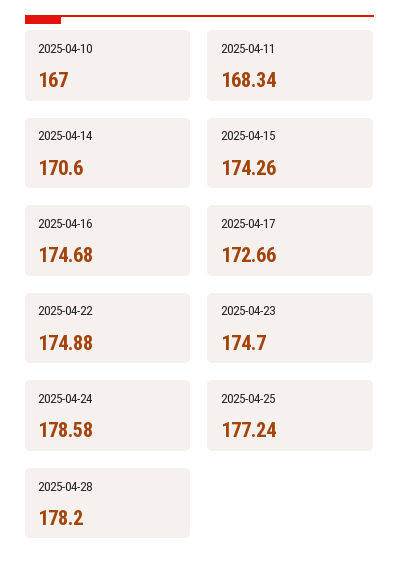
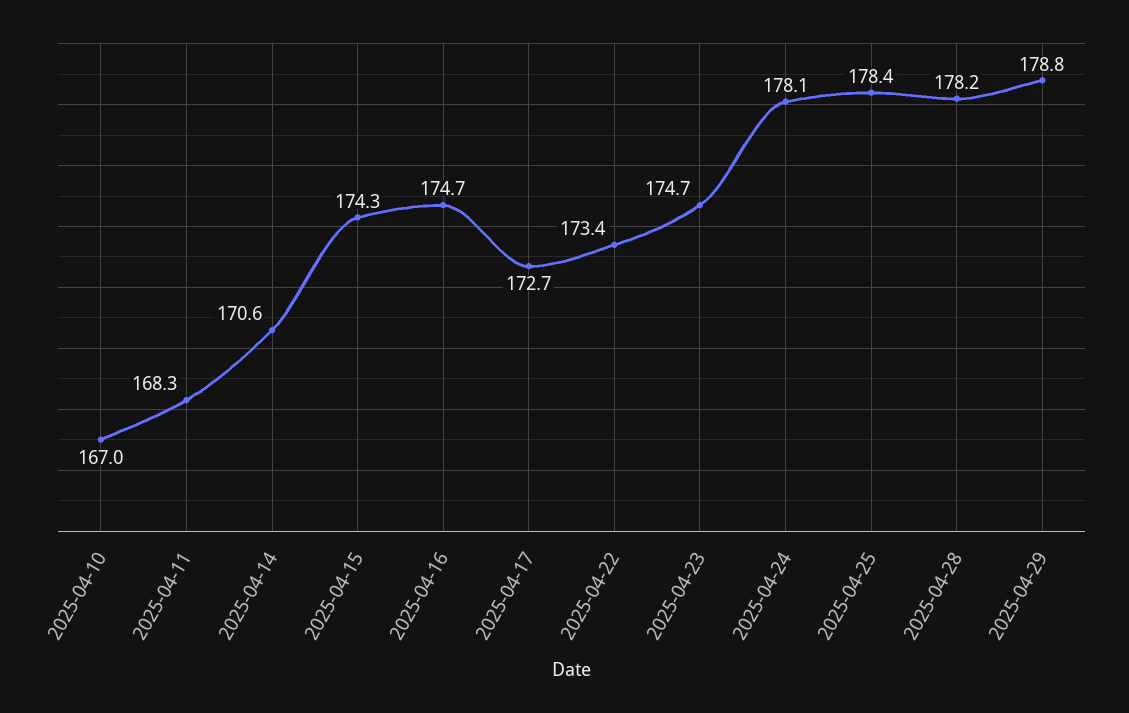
2025-04-22: 174.88 -> 173.4
2025-04-24: 178.58 -> 178.1
2025-04-25: 177.24 -> 178.4
2025-04-29: none -> 178.8

